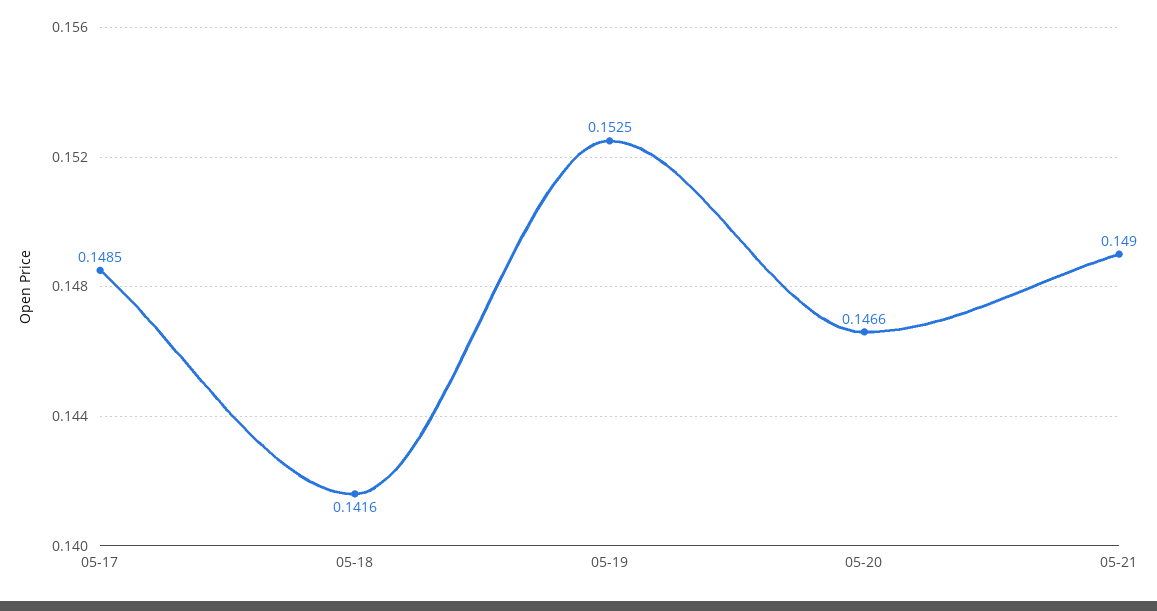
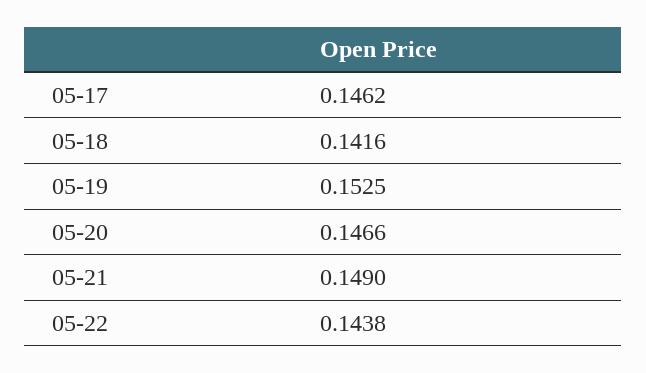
05-17: 0.1485 -> 0.1462
05-22: none -> 0.1438

